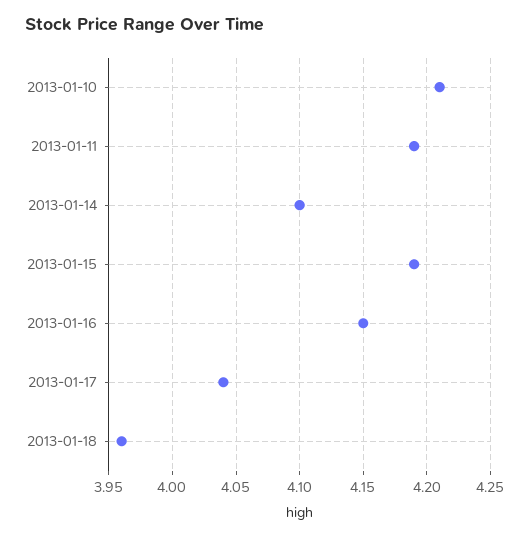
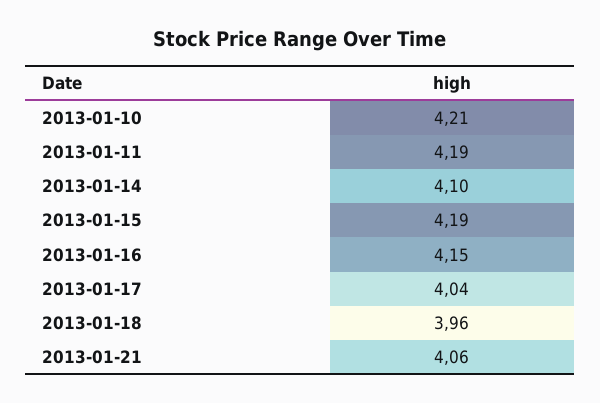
2013-01-21: none -> 4.06

